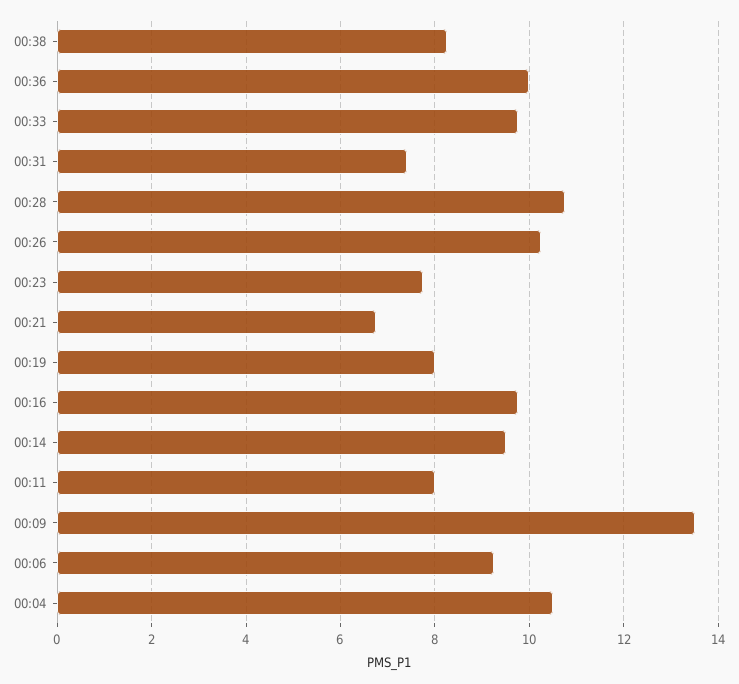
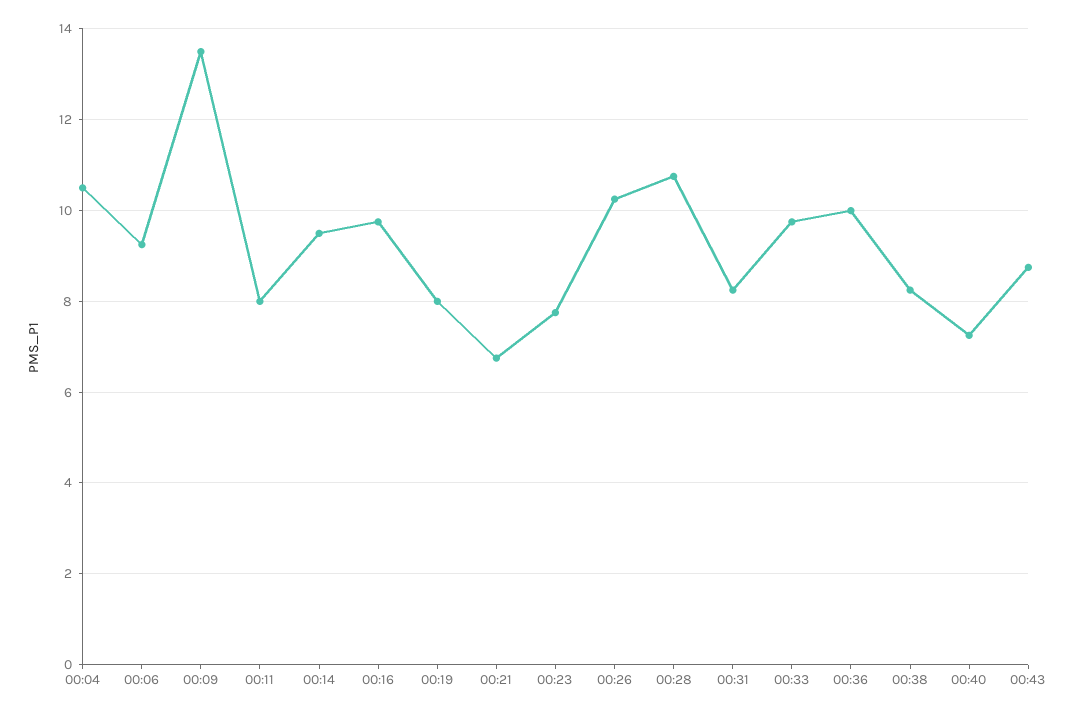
00:31: 7.4 -> 8.2
00:40: none -> 7.2
00:43: none -> 8.8

